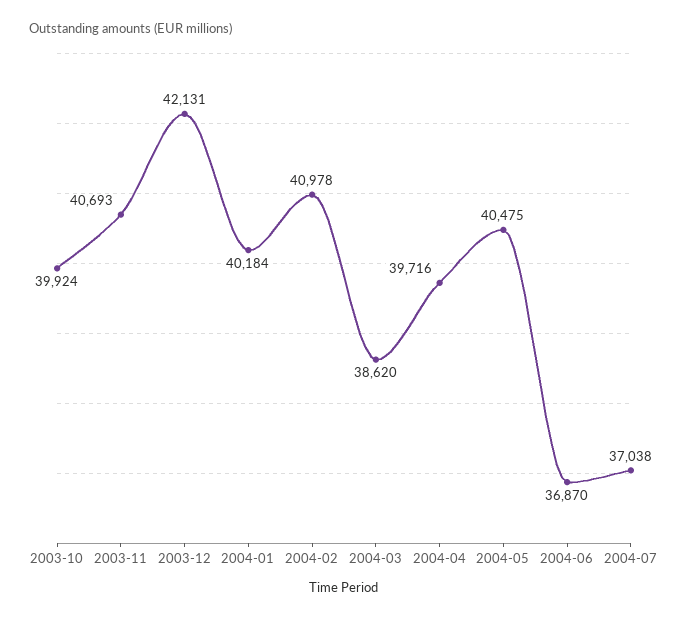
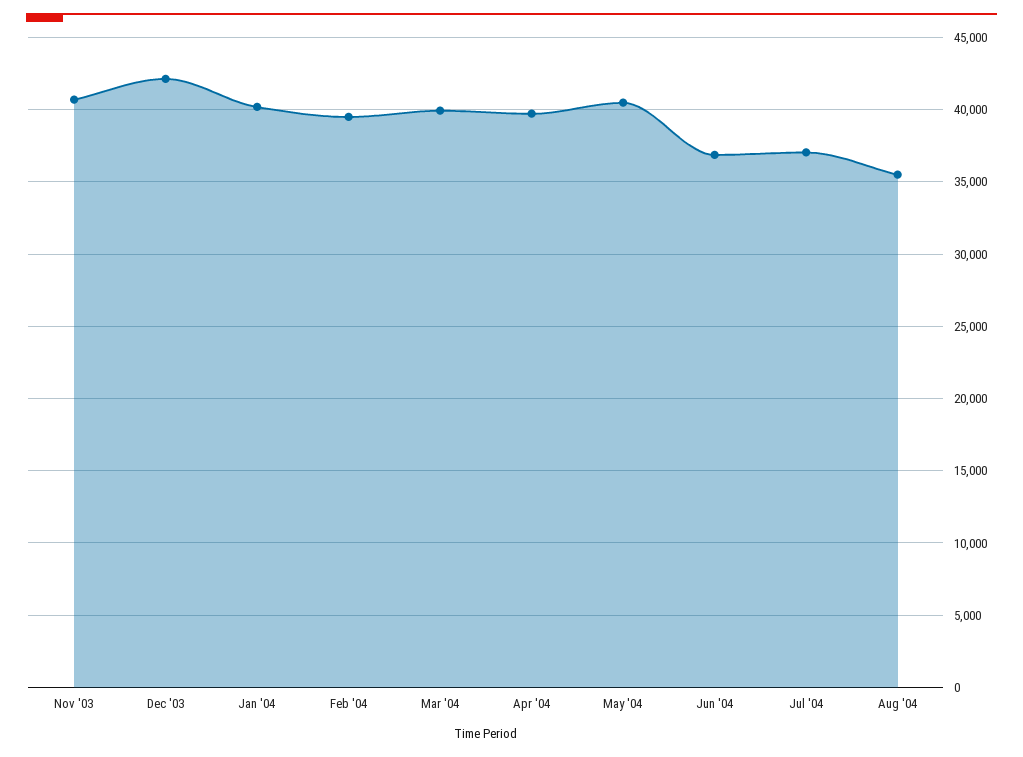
2003-10: 39924 -> none
2004-02: 40978 -> 39500
2004-03: 38620 -> 40000
Aug '04: none -> 35500

